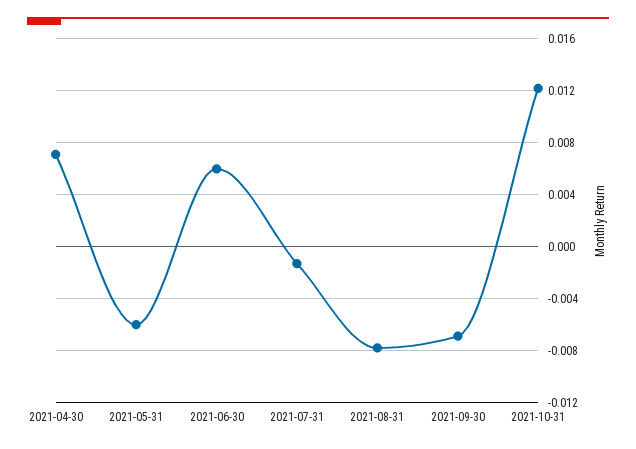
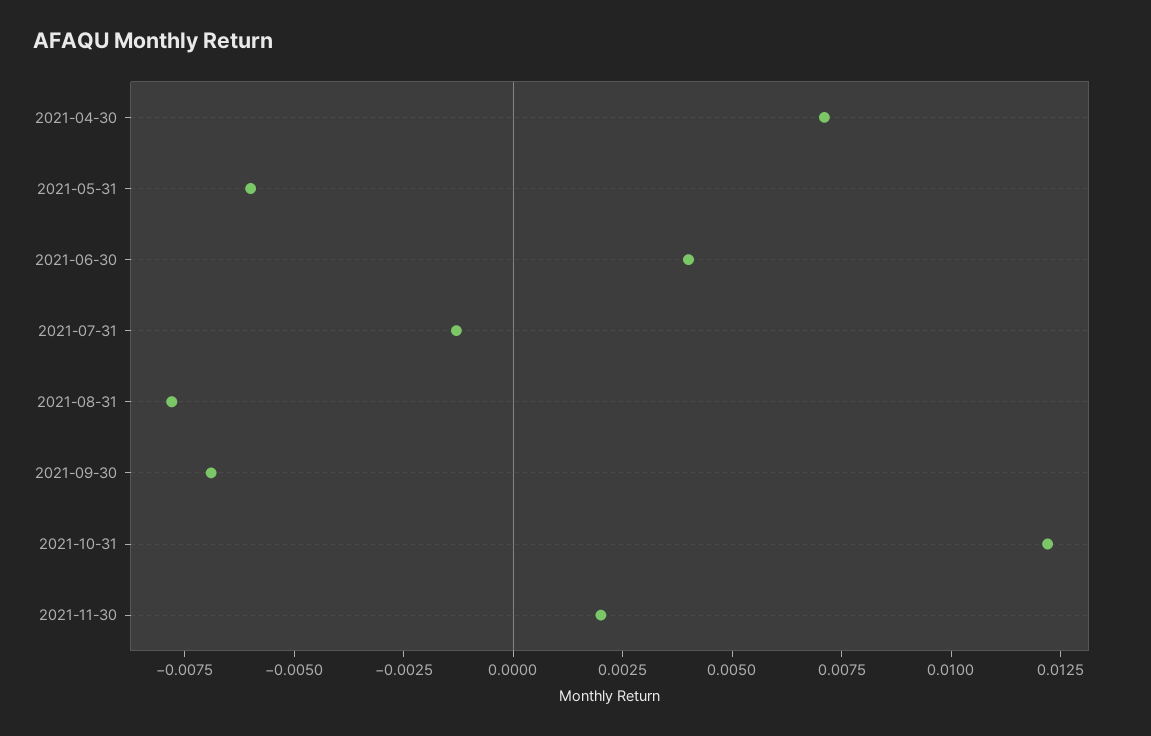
2021-06-30: 0.006 -> 0.004
2021-11-30: none -> 0.002

